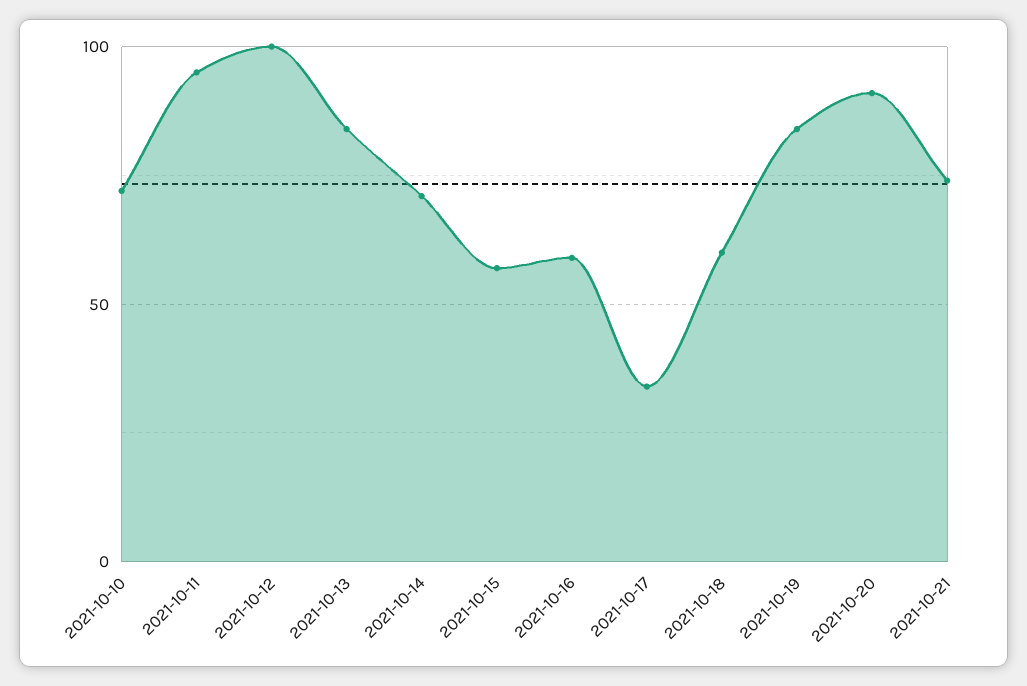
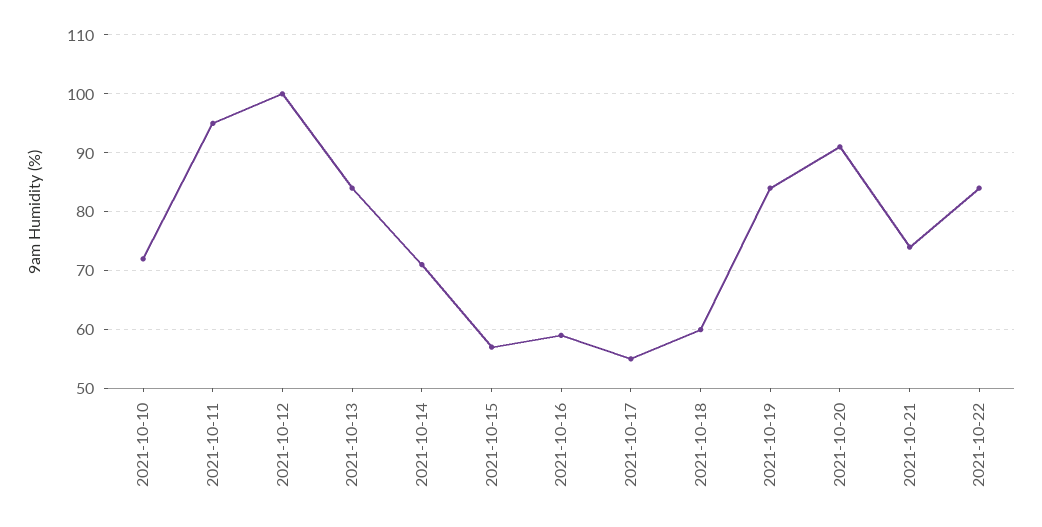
2021-10-17: 35 -> 55
2021-10-22: none -> 85

